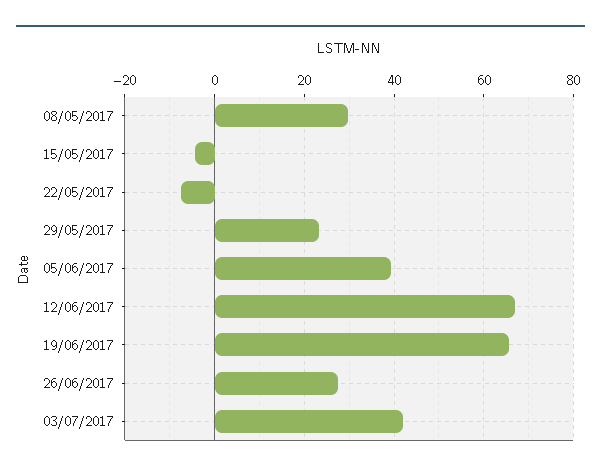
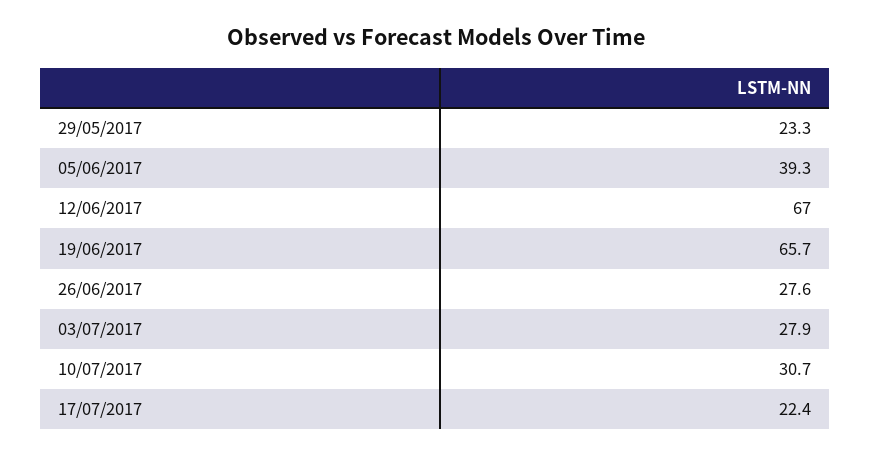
08/05/2017: 30 -> none
15/05/2017: -4 -> none
22/05/2017: -8 -> none
03/07/2017: 42 -> 27.9
10/07/2017: none -> 30.7
17/07/2017: none -> 22.4

